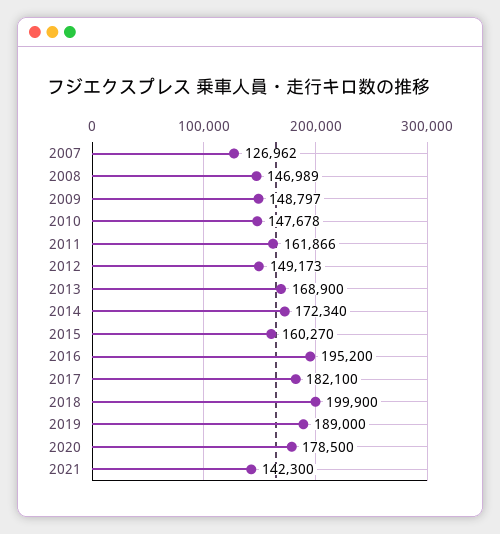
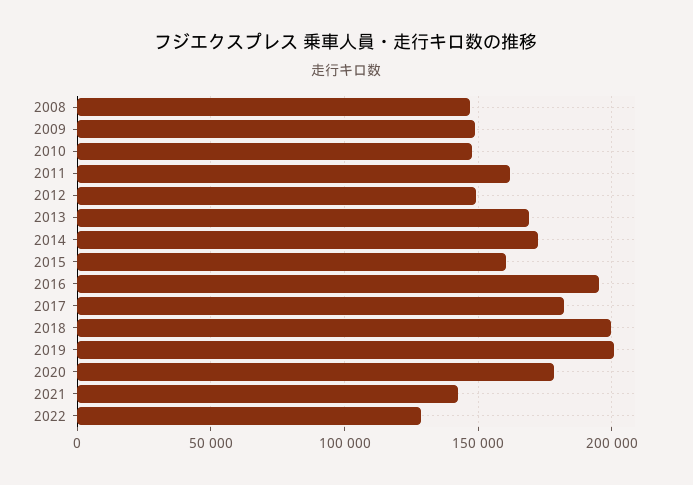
2007: 126962 -> none
2019: 189000 -> 200000
2022: none -> 130000

